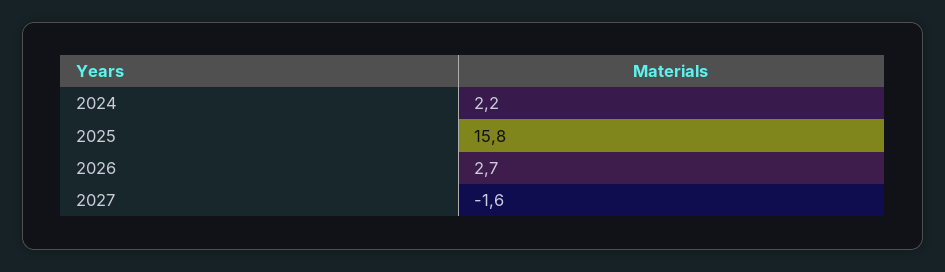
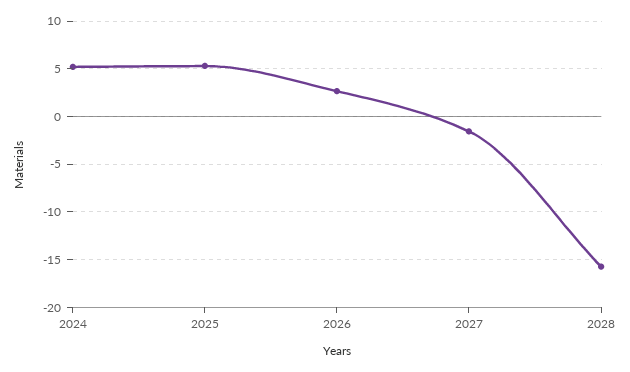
2024: 2.2 -> 5
2025: 15.8 -> 5
2028: none -> -16

